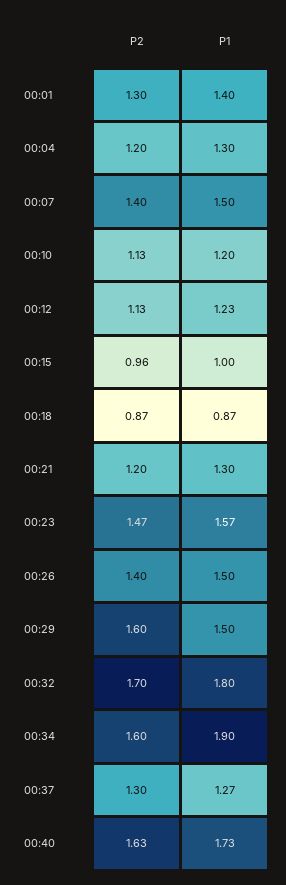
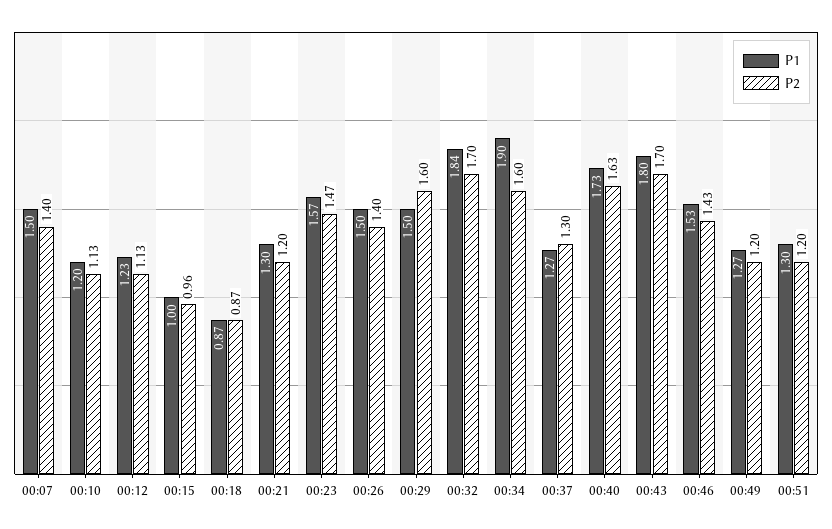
P2, 00:01: 1.3 -> none
P1, 00:01: 1.4 -> none
P2, 00:04: 1.2 -> none
P1, 00:04: 1.3 -> none
P1, 00:32: 1.8 -> 1.84
P1, 00:43: none -> 1.8
P2, 00:43: none -> 1.7
P1, 00:46: none -> 1.53
P2, 00:46: none -> 1.43
P1, 00:49: none -> 1.27
P2, 00:49: none -> 1.2
P1, 00:51: none -> 1.3
P2, 00:51: none -> 1.2

